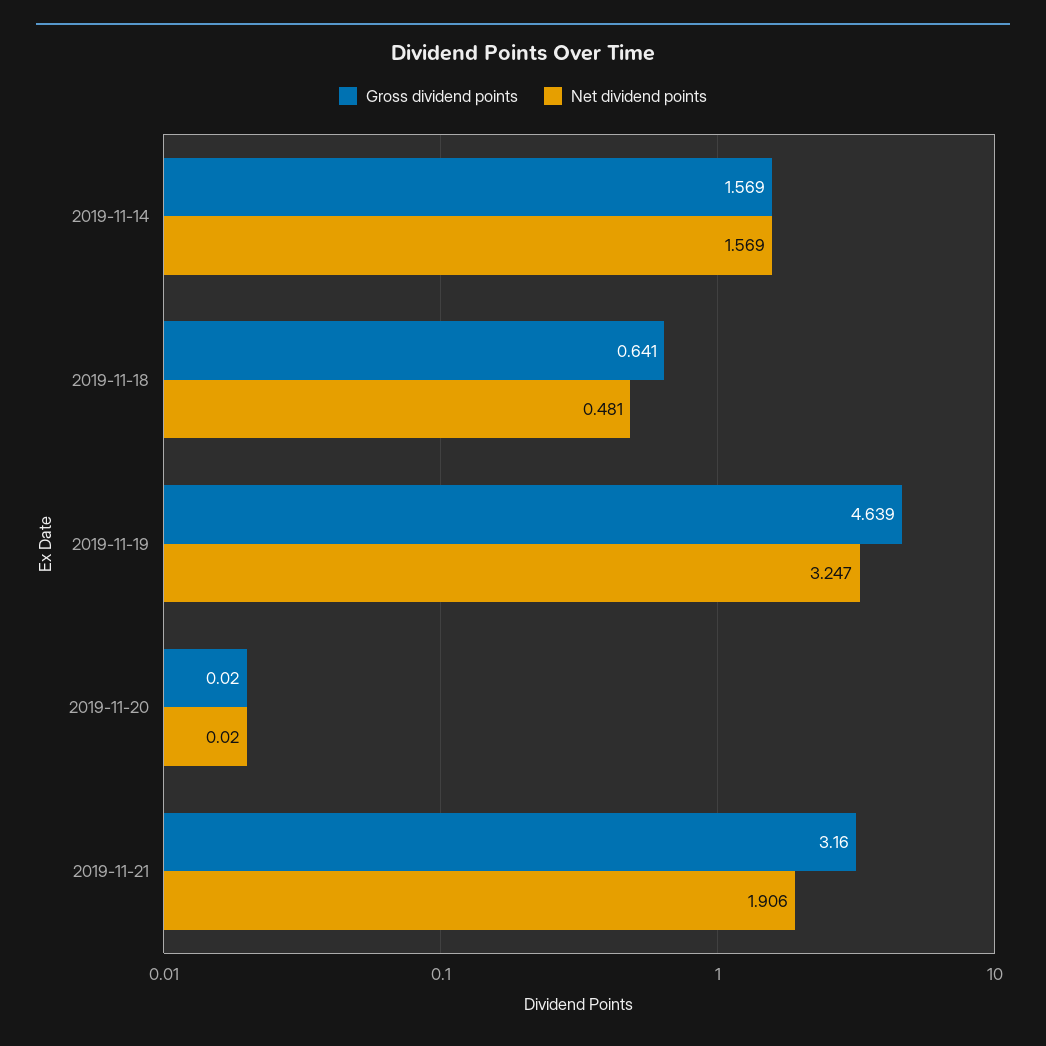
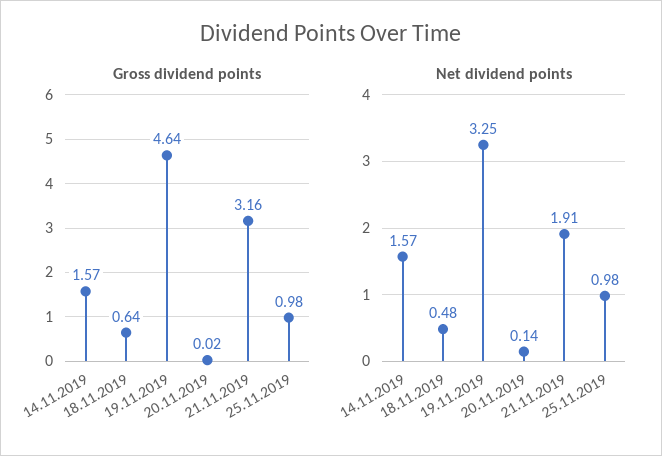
Net dividend points, 2019-11-20: 0.02 -> 0.14
Gross dividend points, 25.11.2019: none -> 0.98
Net dividend points, 25.11.2019: none -> 0.98

